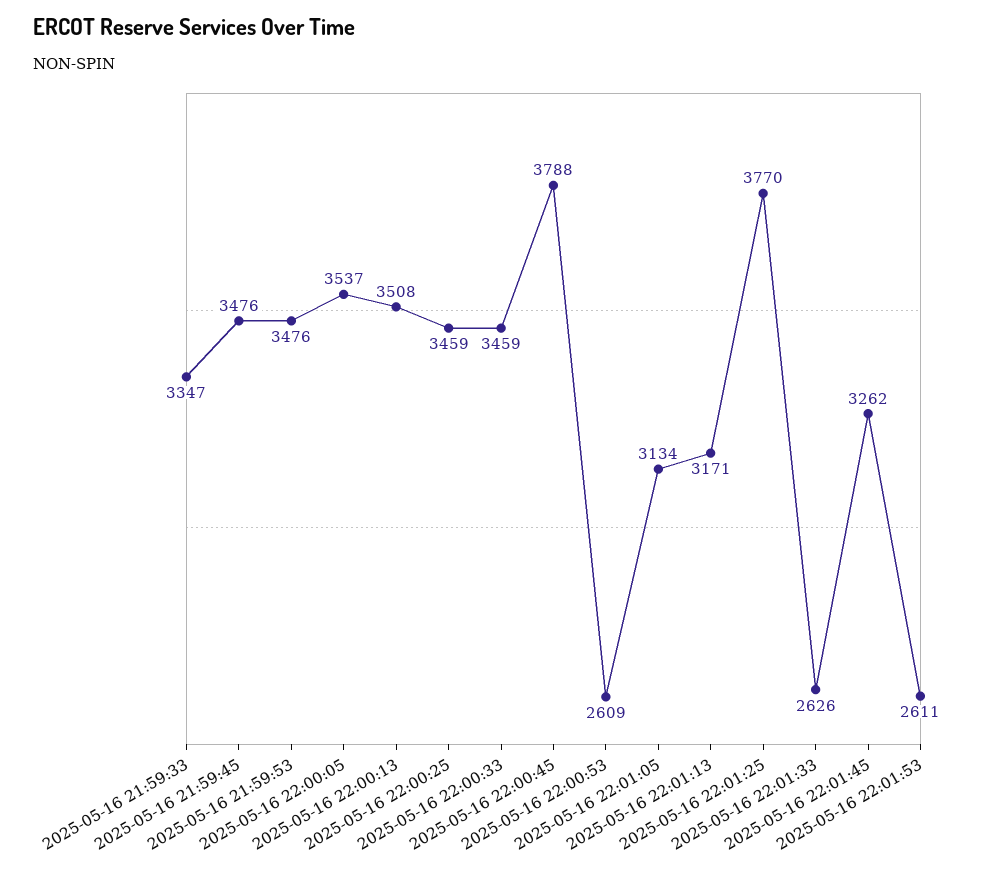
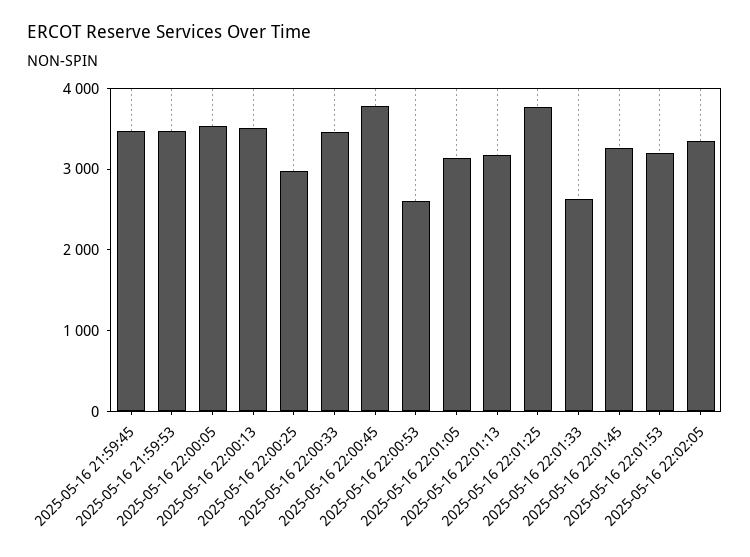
2025-05-16 21:59:33: 3347 -> none
2025-05-16 22:00:25: 3459 -> 3000
2025-05-16 22:01:53: 2611 -> 3200
2025-05-16 22:02:05: none -> 3400

